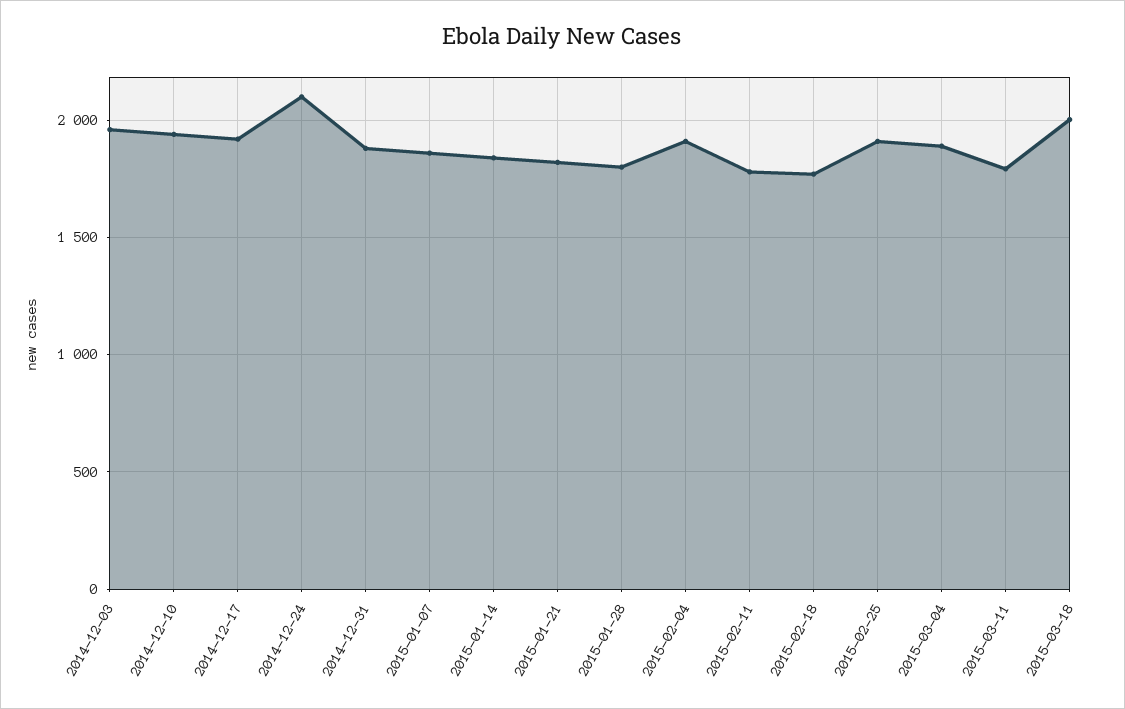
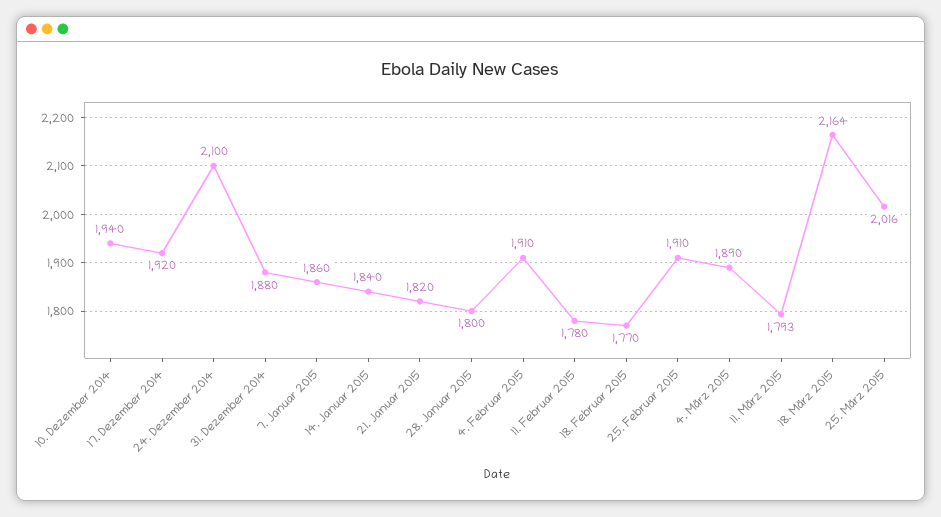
2014-12-03: 1950 -> none
2015-03-18: 2000 -> 2164
25. März 2015: none -> 2016

